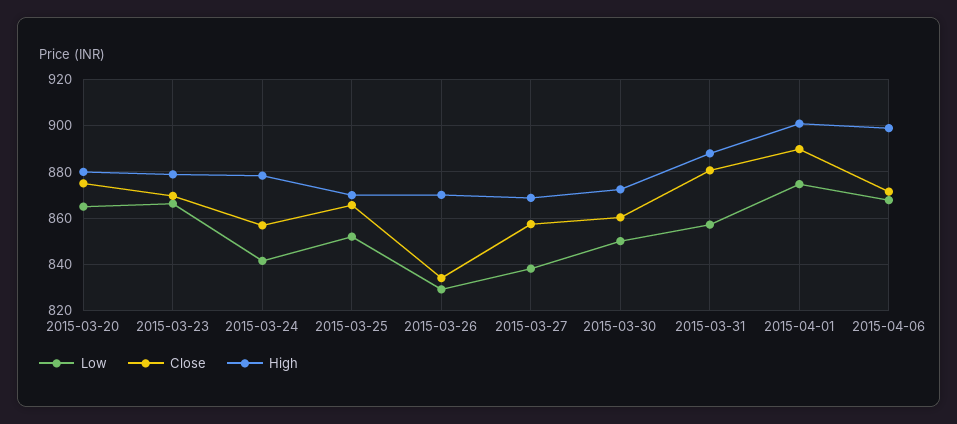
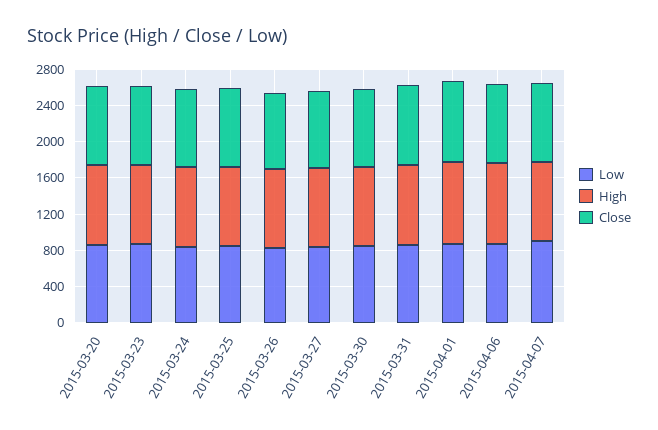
Low, 2015-04-07: none -> 900
High, 2015-04-07: none -> 900
Close, 2015-04-07: none -> 900

